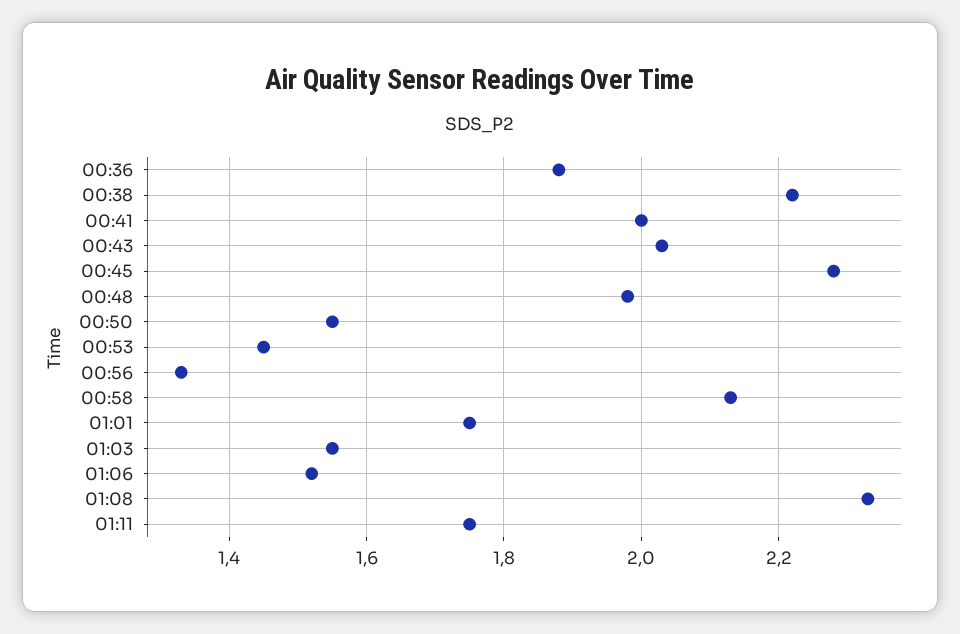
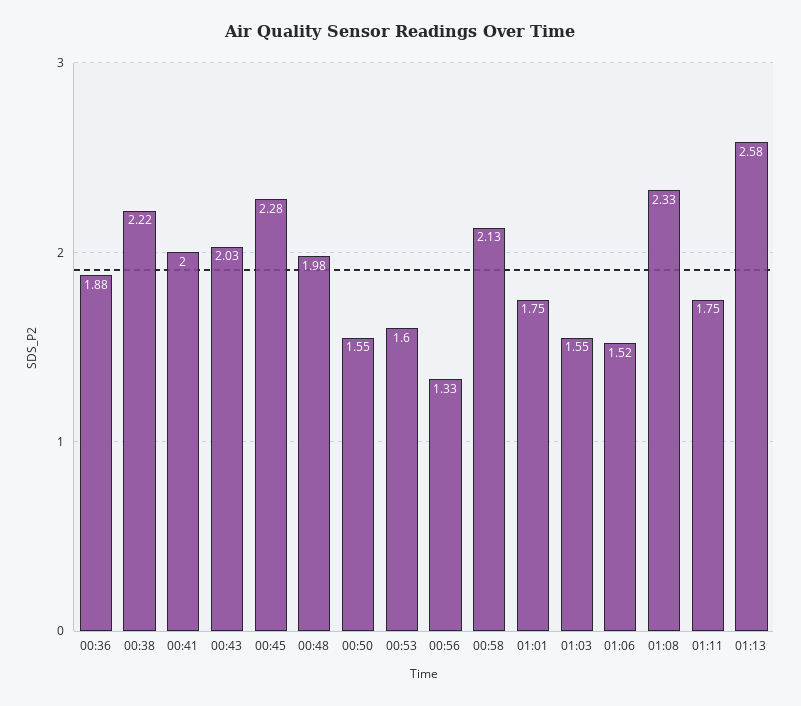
00:53: 1.45 -> 1.6
01:13: none -> 2.58

